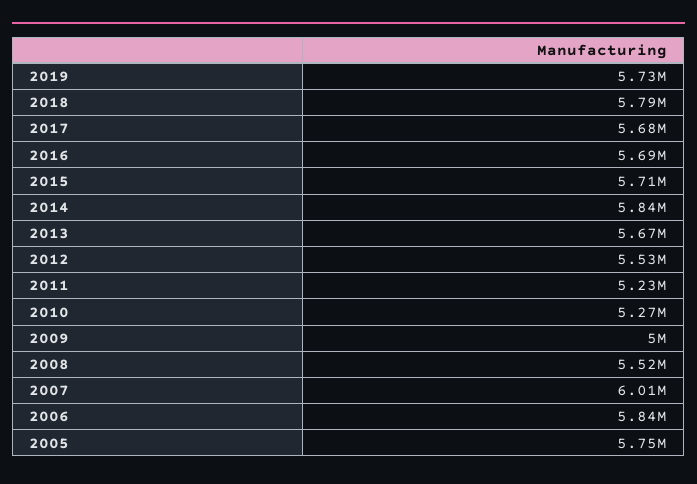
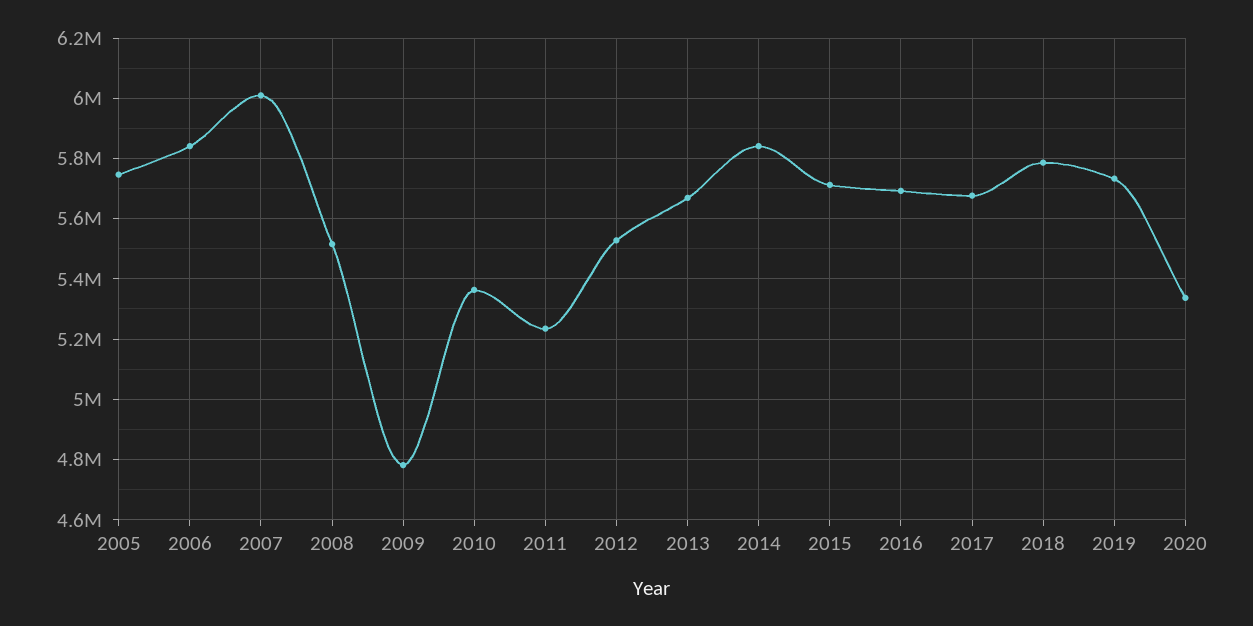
2010: 5270000 -> 5360000
2009: 5000000 -> 4780000
2020: none -> 5340000

